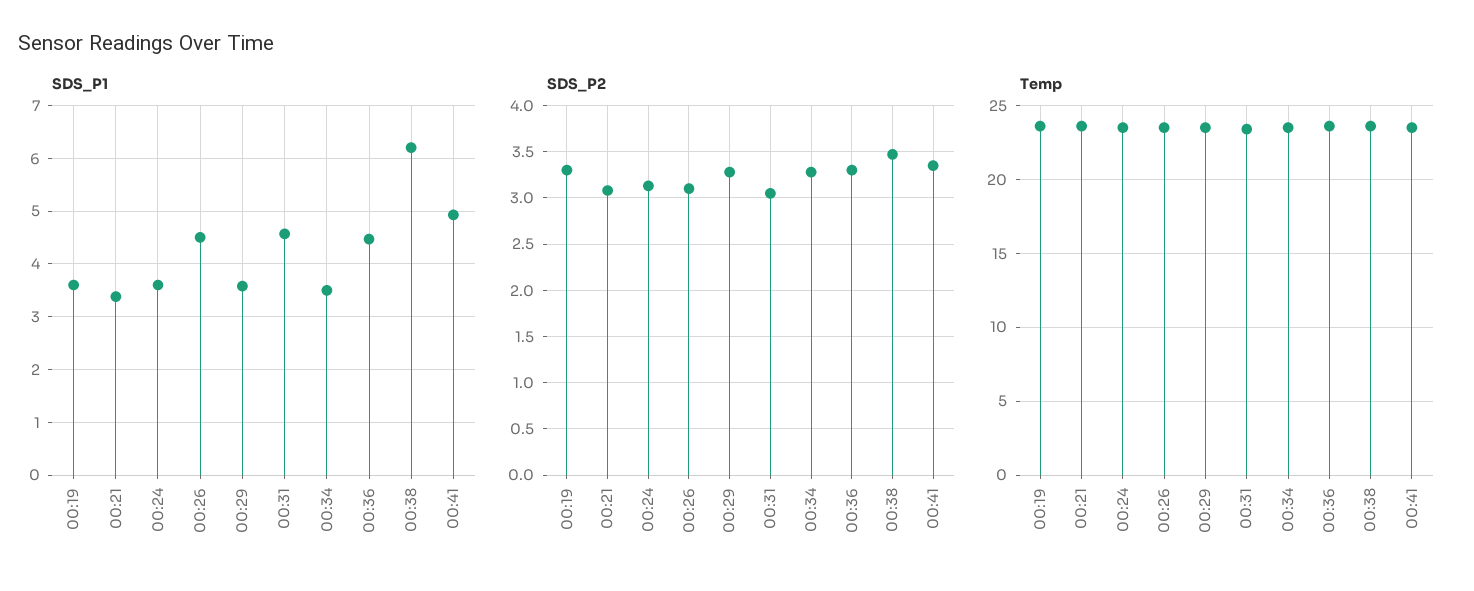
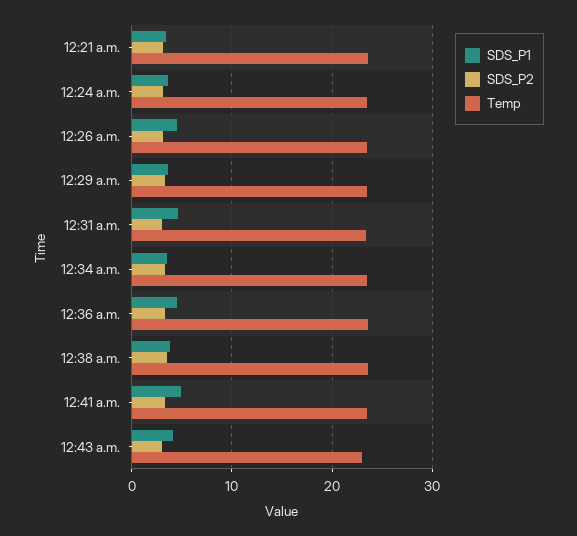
SDS_P1, 00:19: 3.6 -> none
SDS_P1, 00:38: 6.2 -> 4
SDS_P2, 00:19: 3.3 -> none
Temp, 00:19: 23.5 -> none
SDS_P1, 12:43 a.m.: none -> 4
SDS_P2, 12:43 a.m.: none -> 3
Temp, 12:43 a.m.: none -> 23

